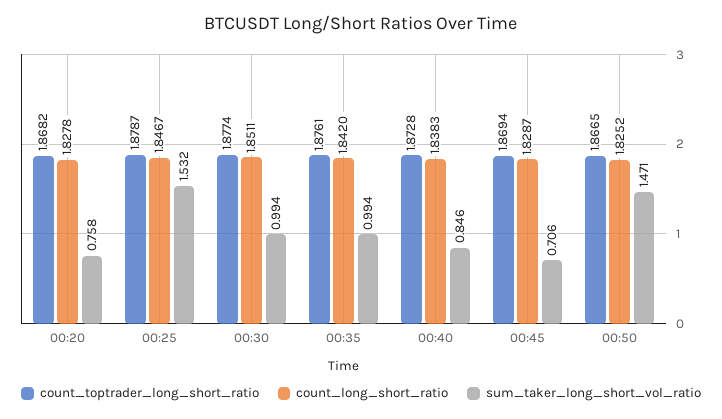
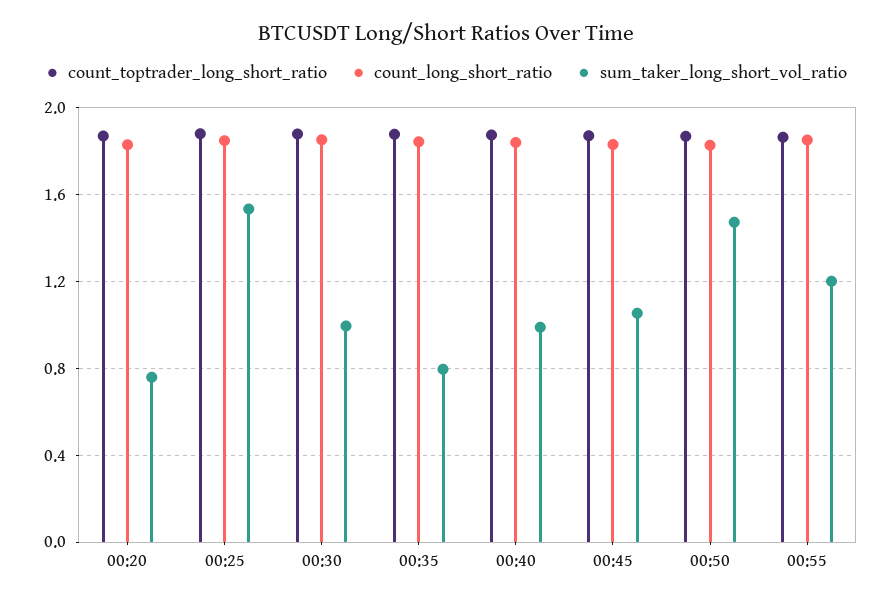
sum_taker_long_short_vol_ratio, 00:35: 0.994 -> 0.8
sum_taker_long_short_vol_ratio, 00:40: 0.846 -> 1
sum_taker_long_short_vol_ratio, 00:45: 0.706 -> 1.05
count_toptrader_long_short_ratio, 00:55: none -> 1.85
count_long_short_ratio, 00:55: none -> 1.85
sum_taker_long_short_vol_ratio, 00:55: none -> 1.2

